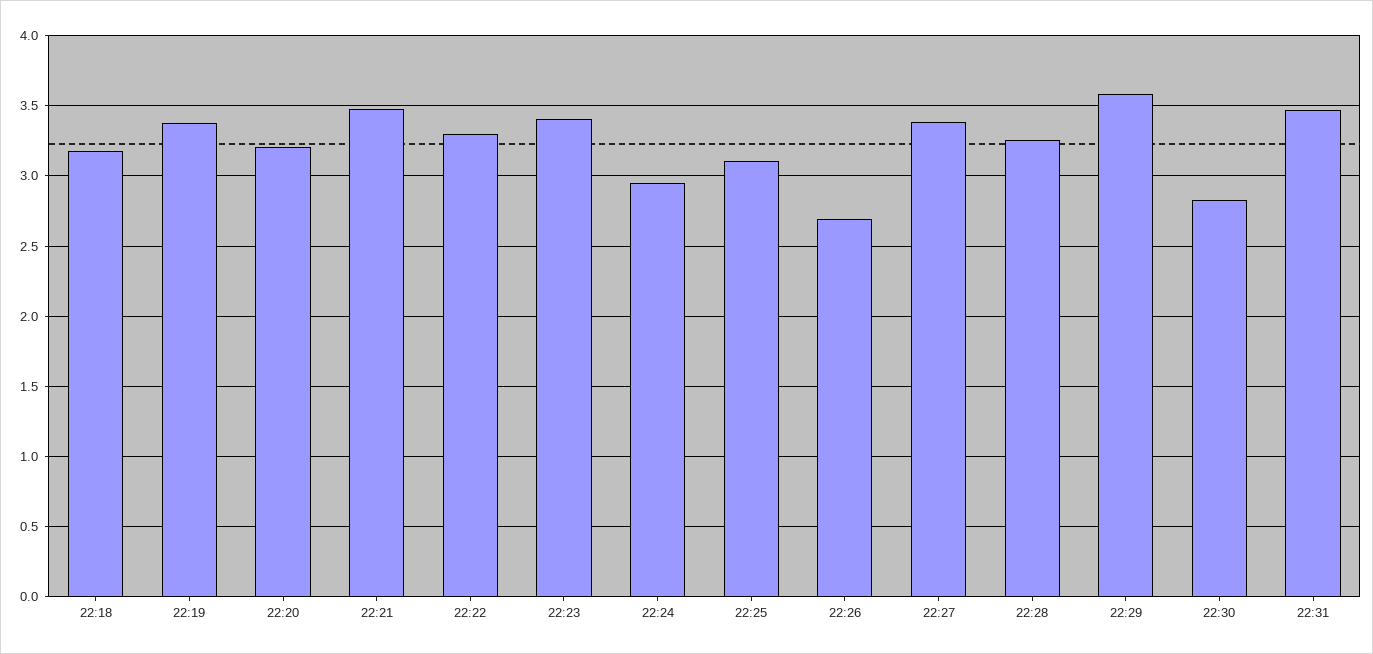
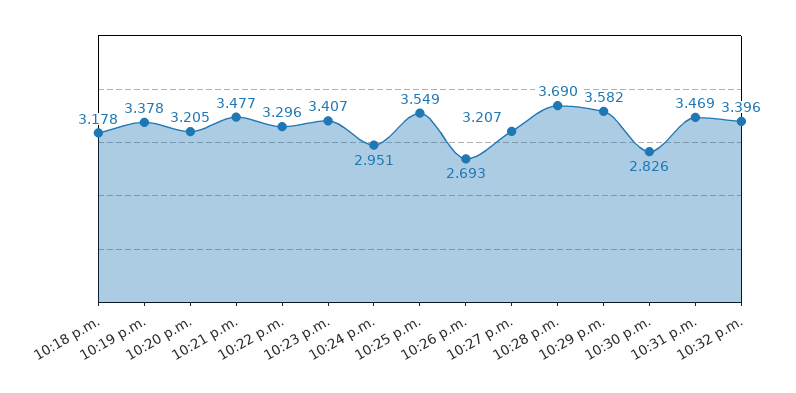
22:25: 3.1 -> 3.549
22:27: 3.4 -> 3.207
22:28: 3.25 -> 3.69
10:32 p.m.: none -> 3.396

